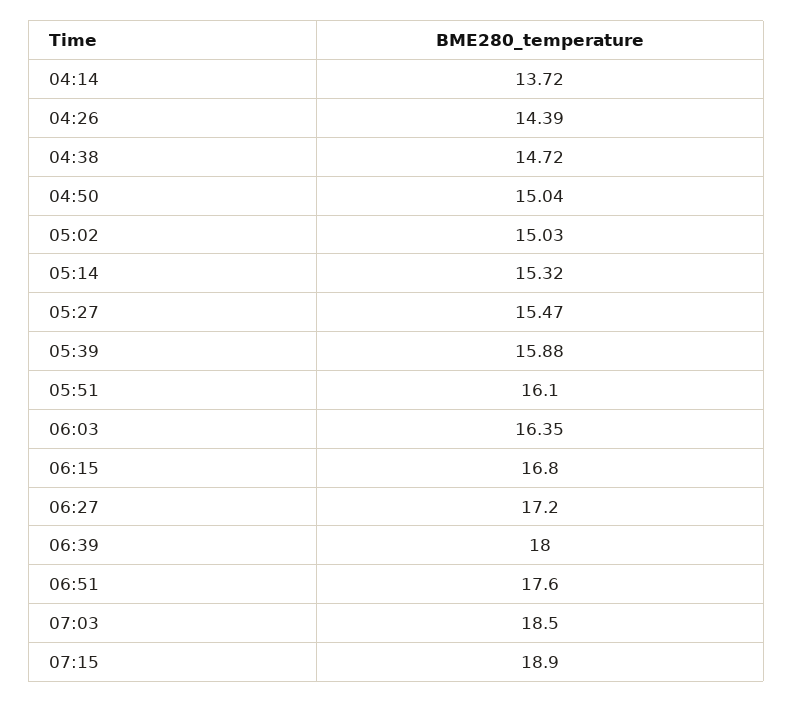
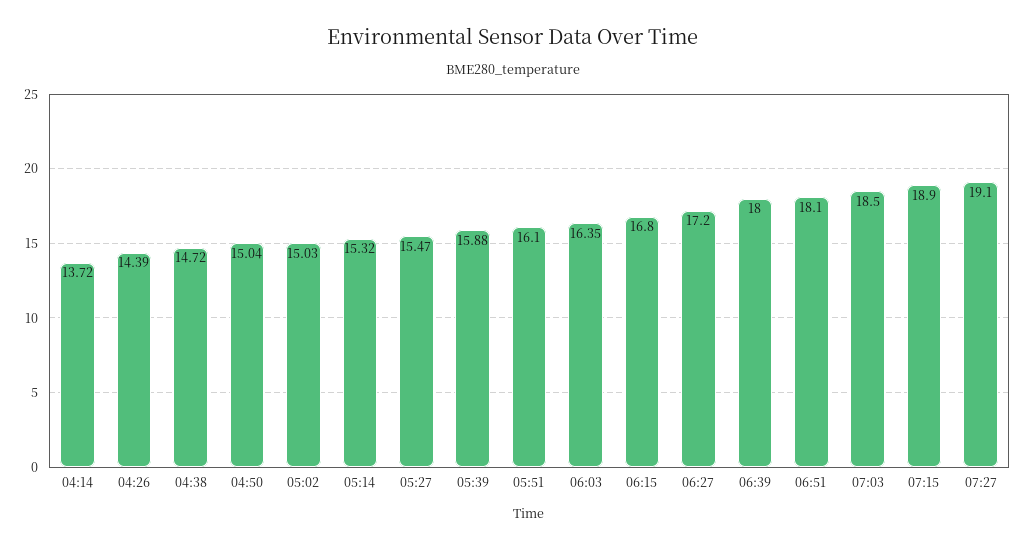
06:51: 17.6 -> 18.1
07:27: none -> 19.1

